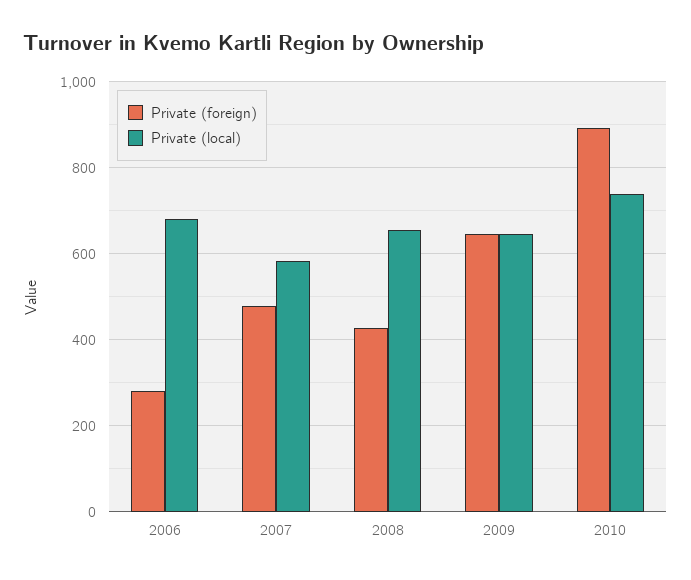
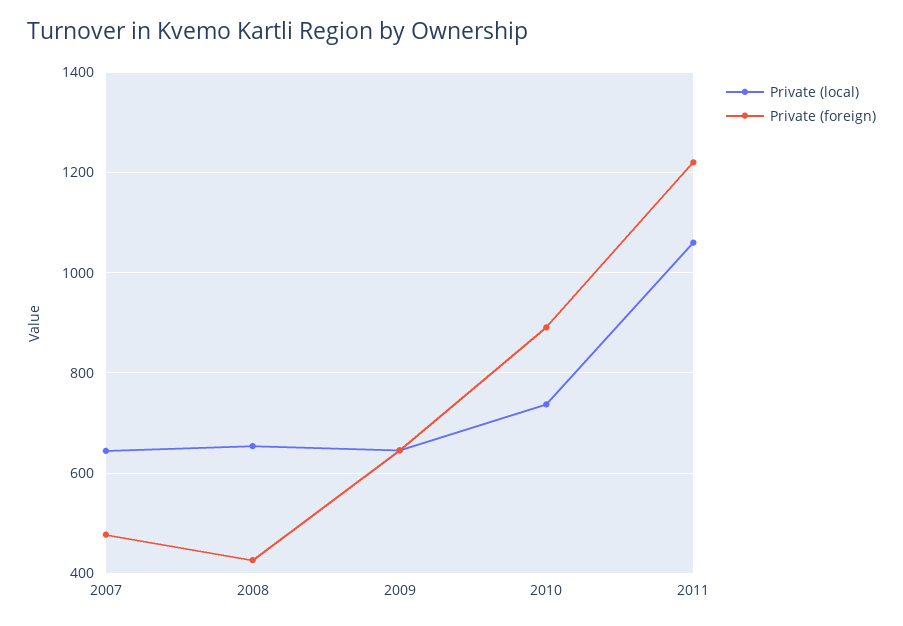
Private (foreign), 2006: 280 -> none
Private (local), 2006: 680 -> none
Private (local), 2007: 580 -> 640
Private (local), 2011: none -> 1060
Private (foreign), 2011: none -> 1220

